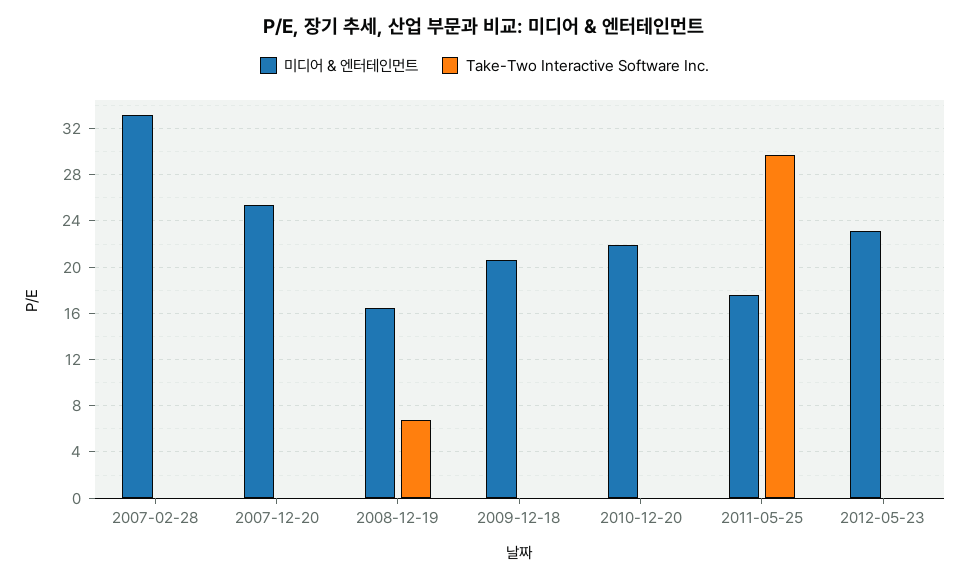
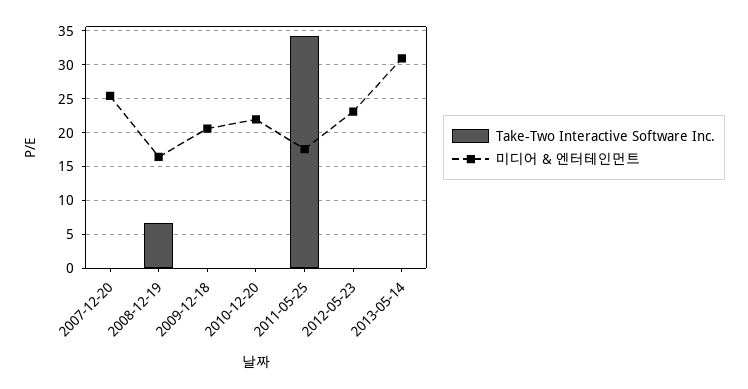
미디어 & 엔터테인먼트, 2007-02-28: 33 -> none
Take-Two Interactive Software Inc., 2007-02-28: 0 -> none
Take-Two Interactive Software Inc., 2011-05-25: 30 -> 34
Take-Two Interactive Software Inc., 2013-05-14: none -> 0
미디어 & 엔터테인먼트, 2013-05-14: none -> 31

